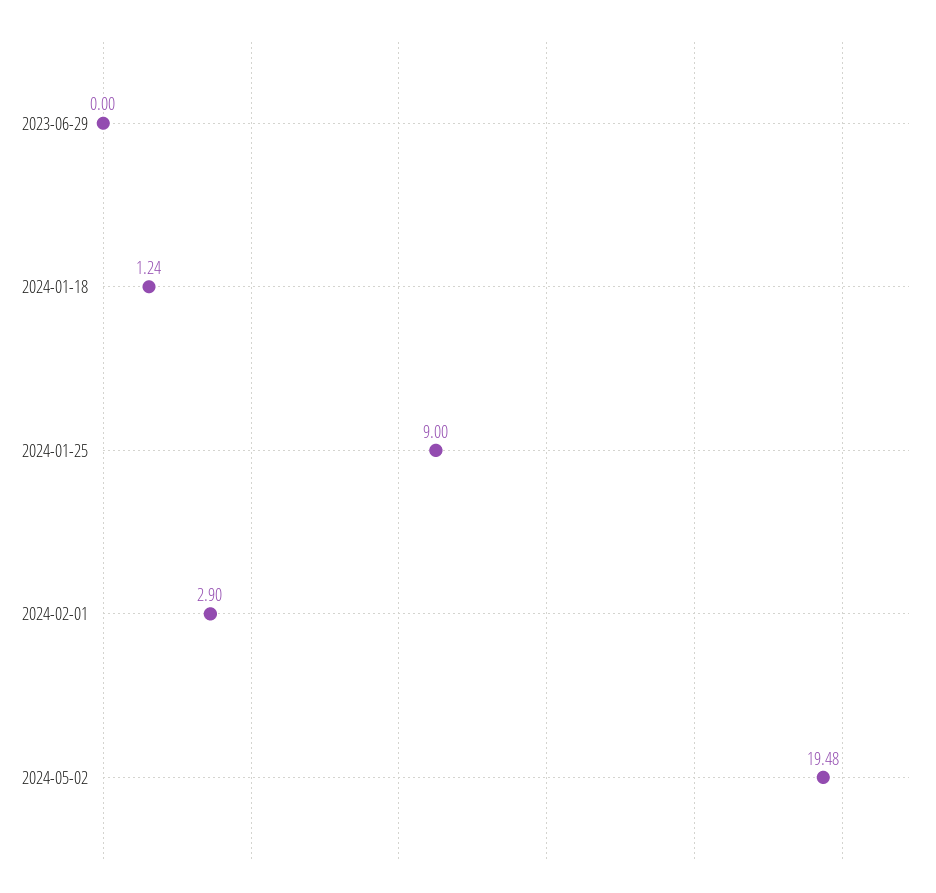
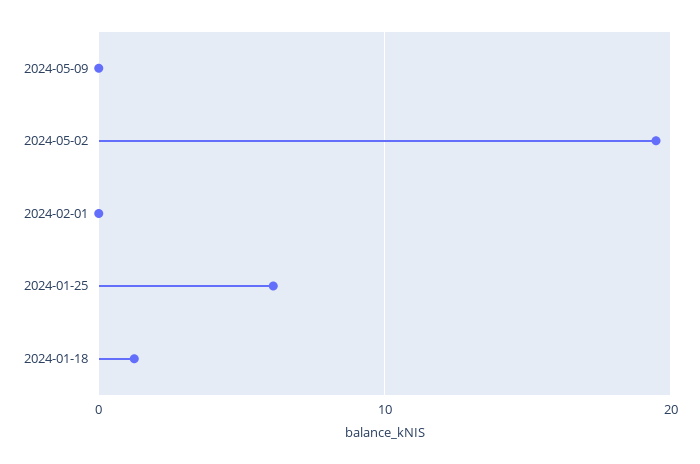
2023-06-29: 0 -> none
2024-01-25: 9 -> 6
2024-02-01: 2.9 -> 0
2024-05-09: none -> 0

